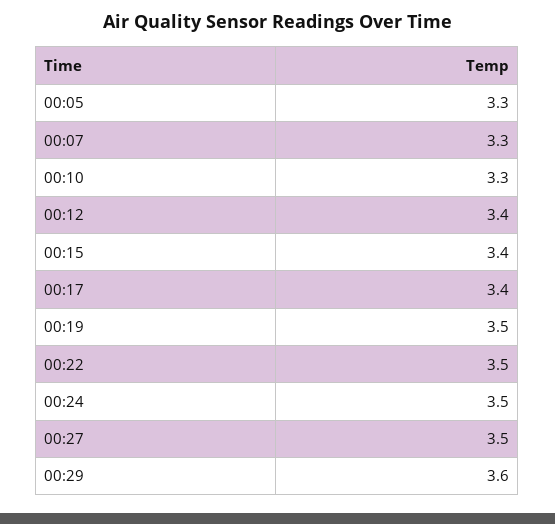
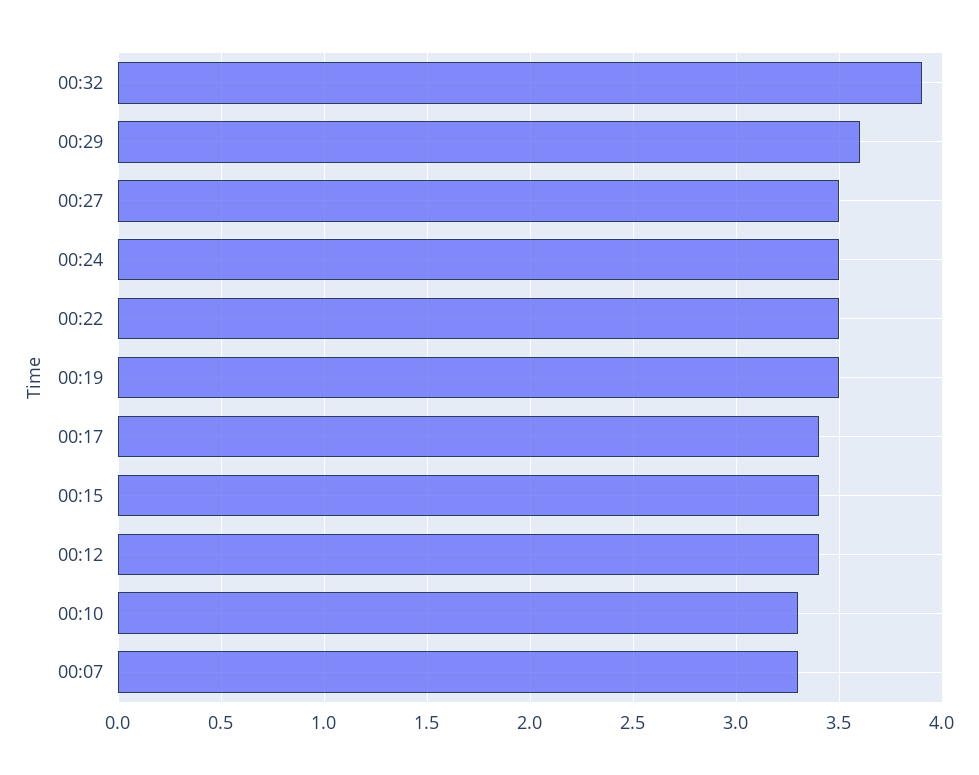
00:05: 3.3 -> none
00:32: none -> 3.9

